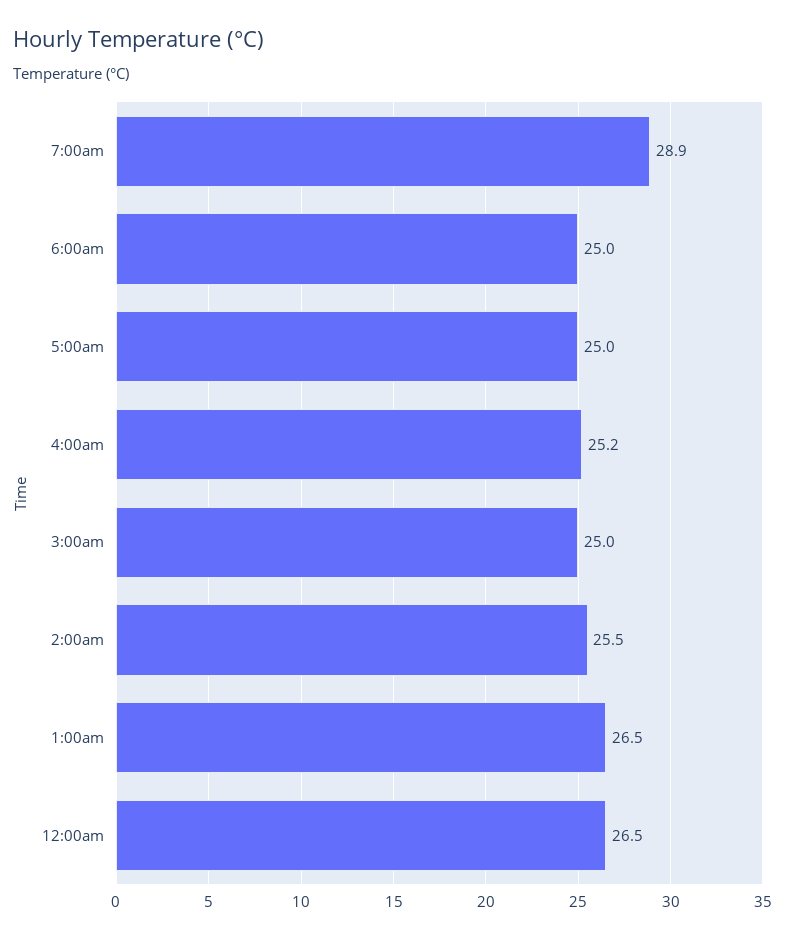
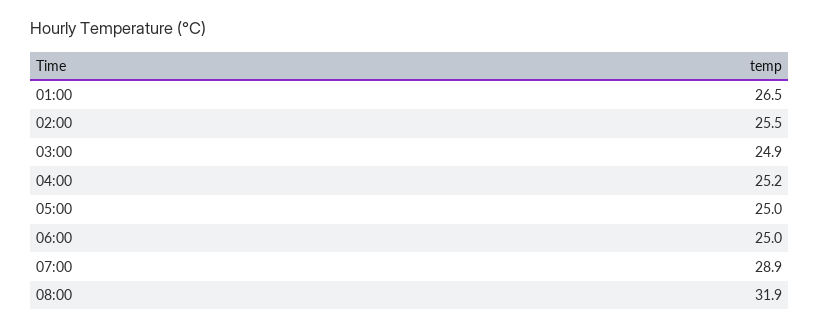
3:00am: 25 -> 24.9
12:00am: 26.5 -> none
08:00: none -> 31.9

